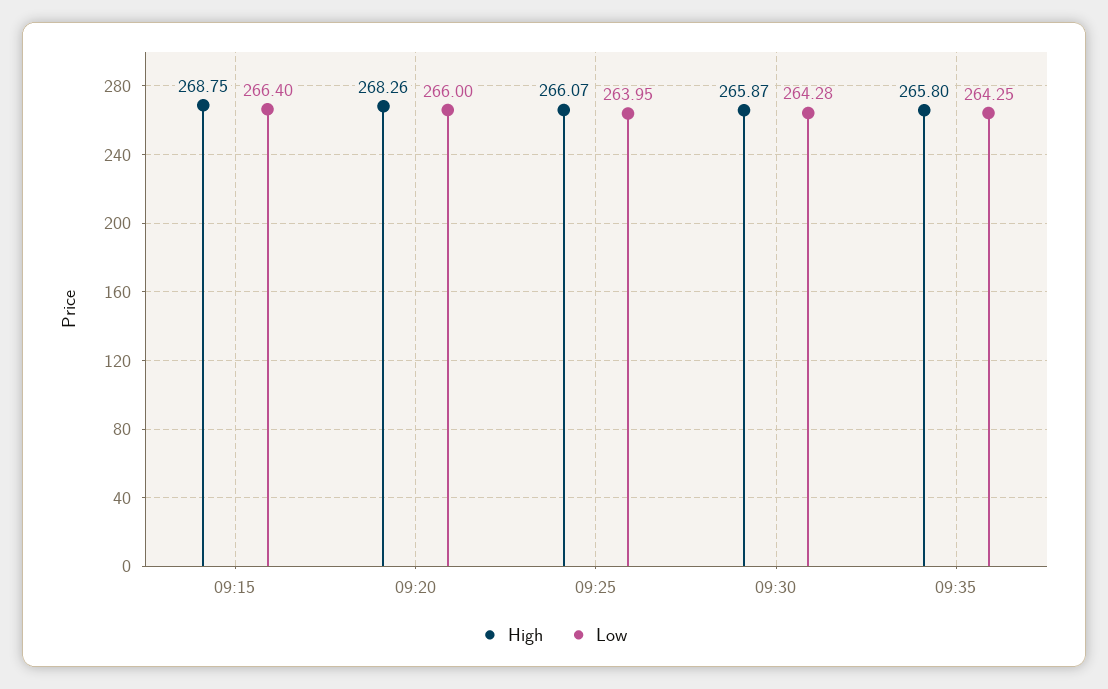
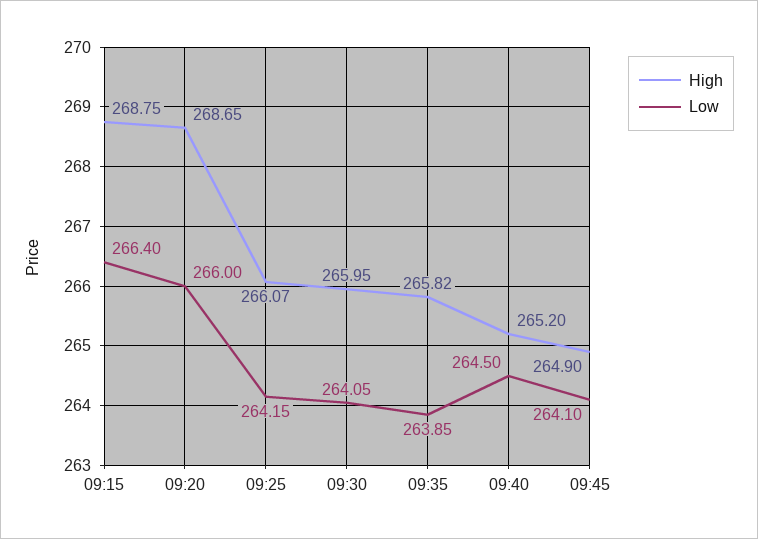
High, 09:20: 268.26 -> 268.65
Low, 09:25: 263.95 -> 264.15
High, 09:30: 265.87 -> 265.95
Low, 09:30: 264.28 -> 264.05
High, 09:35: 265.8 -> 265.82
Low, 09:35: 264.25 -> 263.85
High, 09:40: none -> 265.2
Low, 09:40: none -> 264.5
High, 09:45: none -> 264.9
Low, 09:45: none -> 264.1

